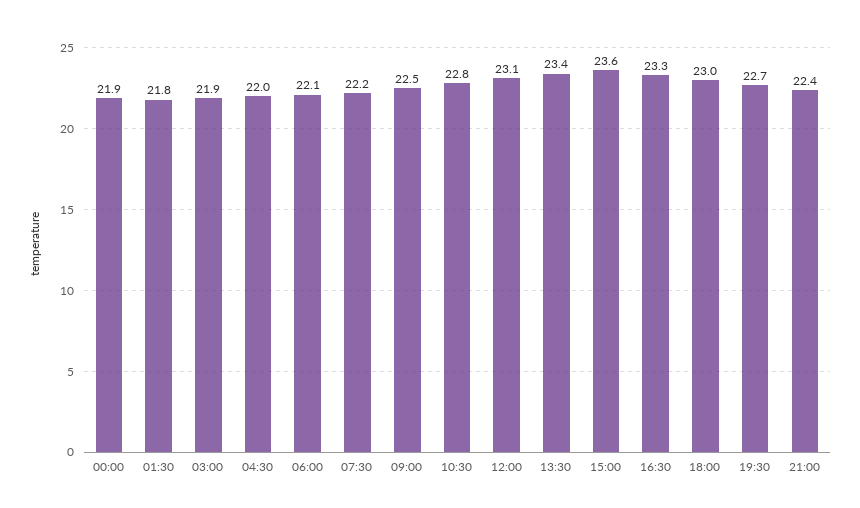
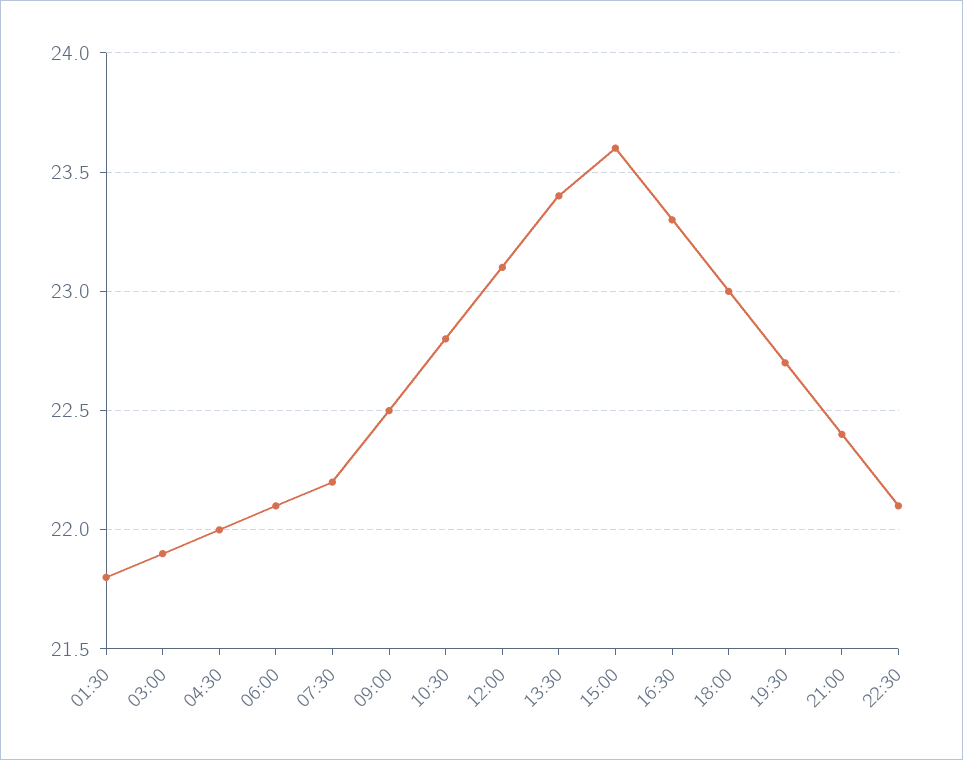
00:00: 21.9 -> none
22:30: none -> 22.1

